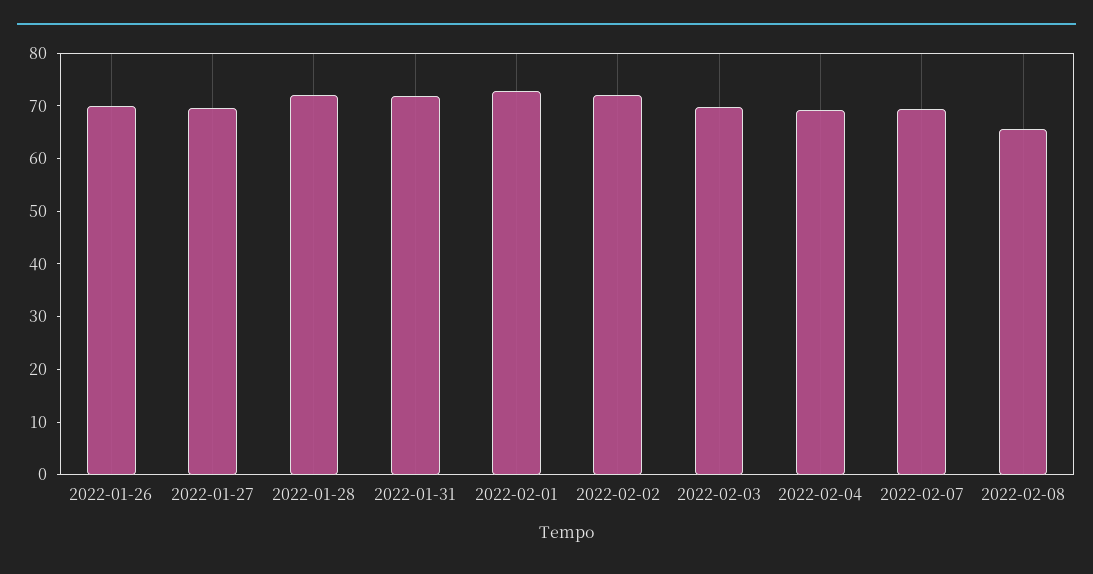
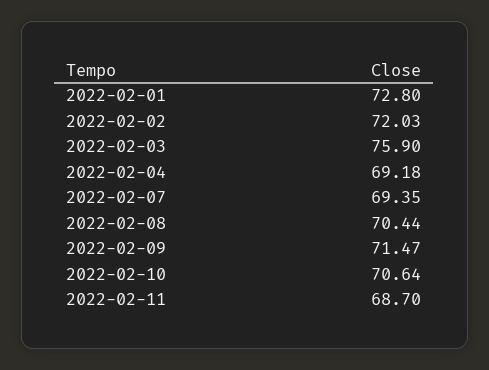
2022-01-26: 70 -> none
2022-01-27: 70 -> none
2022-01-28: 72 -> none
2022-01-31: 72 -> none
2022-02-03: 70 -> 75.9
2022-02-08: 66 -> 70.44
2022-02-09: none -> 71.47
2022-02-10: none -> 70.64
2022-02-11: none -> 68.7

